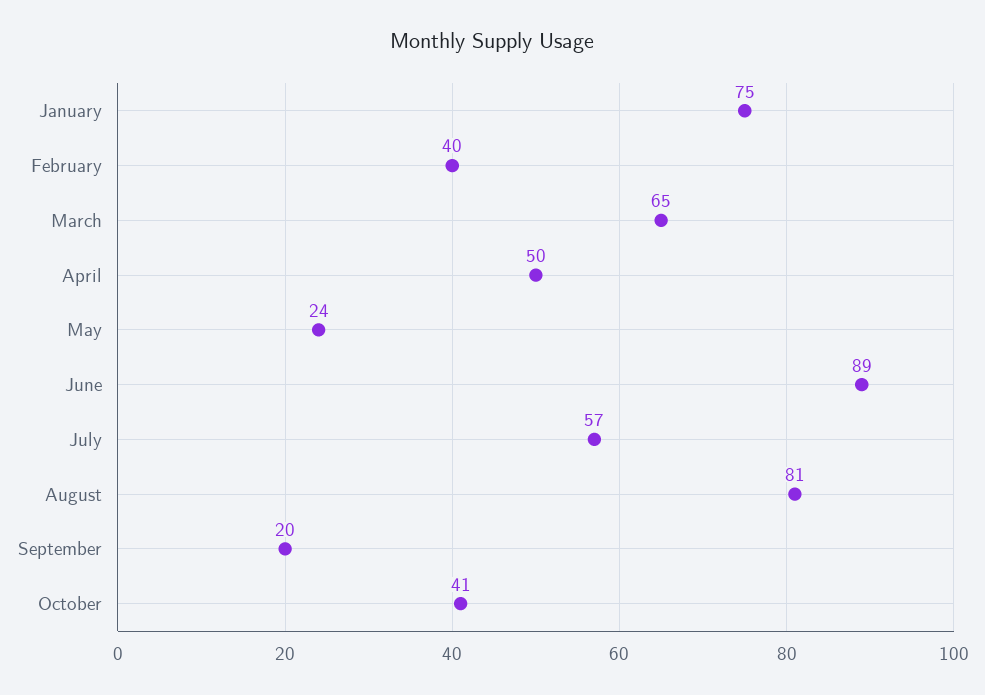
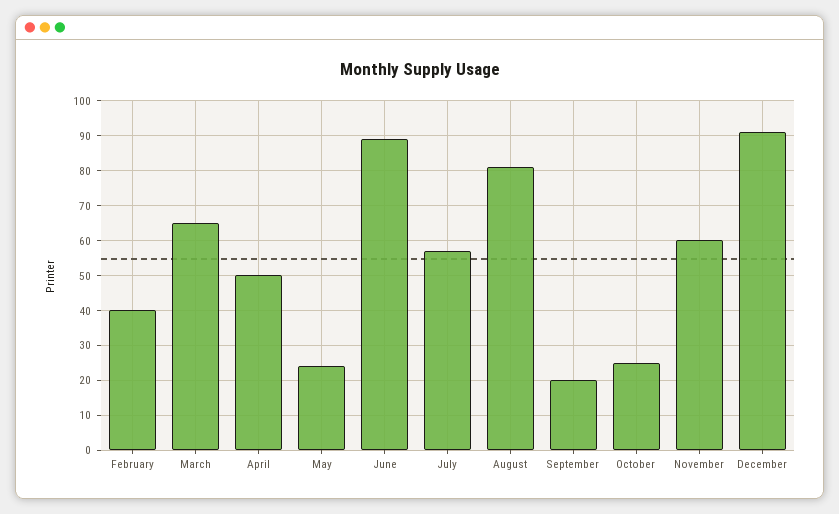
January: 75 -> none
October: 41 -> 25
November: none -> 60
December: none -> 90

